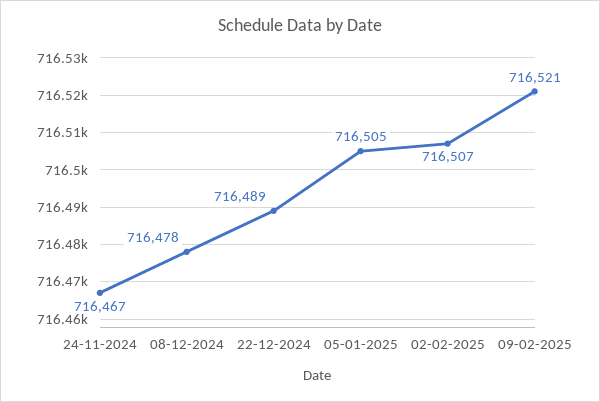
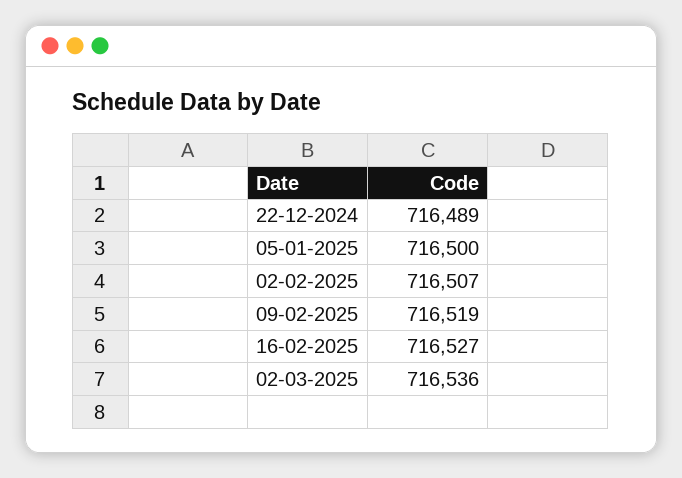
24-11-2024: 716467 -> none
08-12-2024: 716478 -> none
05-01-2025: 716505 -> 716500
09-02-2025: 716521 -> 716519
16-02-2025: none -> 716527
02-03-2025: none -> 716536

